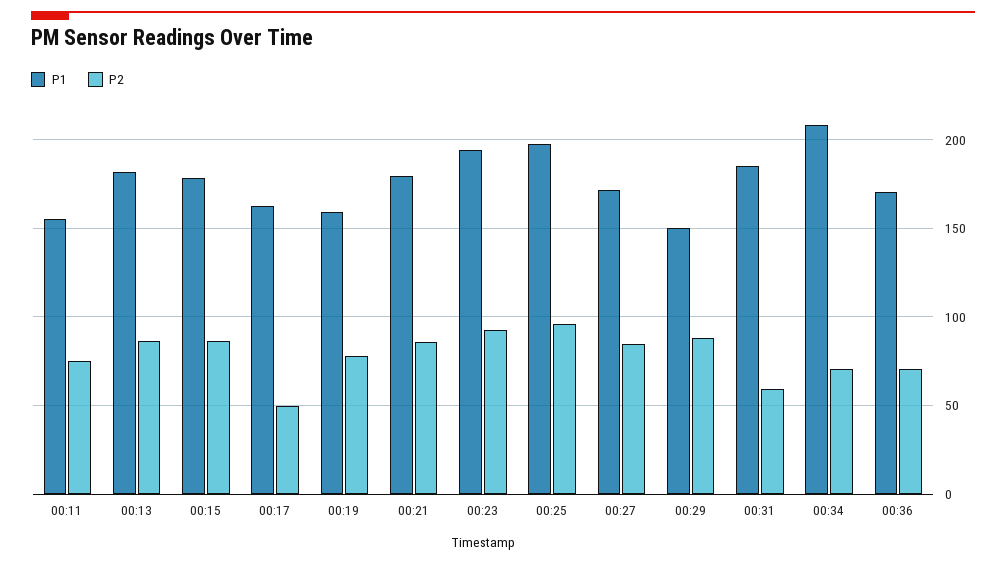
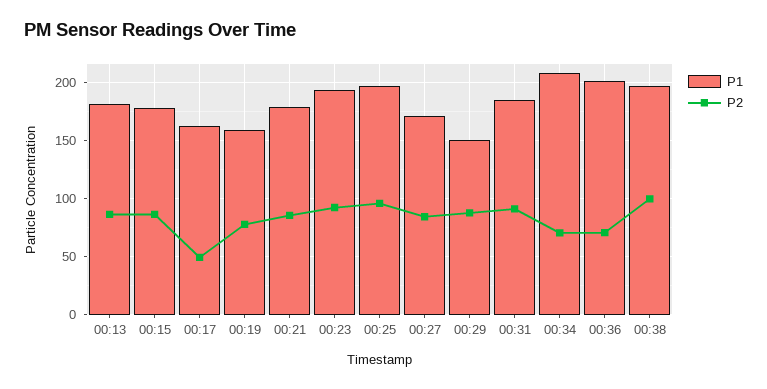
P1, 00:11: 155 -> none
P2, 00:11: 75 -> none
P2, 00:31: 60 -> 90
P1, 00:36: 170 -> 200
P1, 00:38: none -> 200
P2, 00:38: none -> 100

